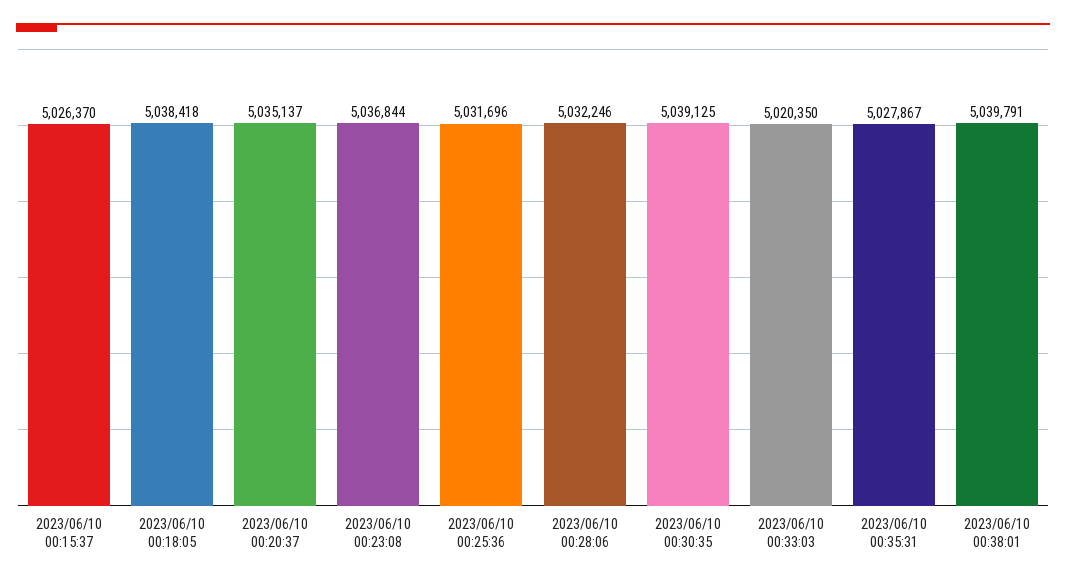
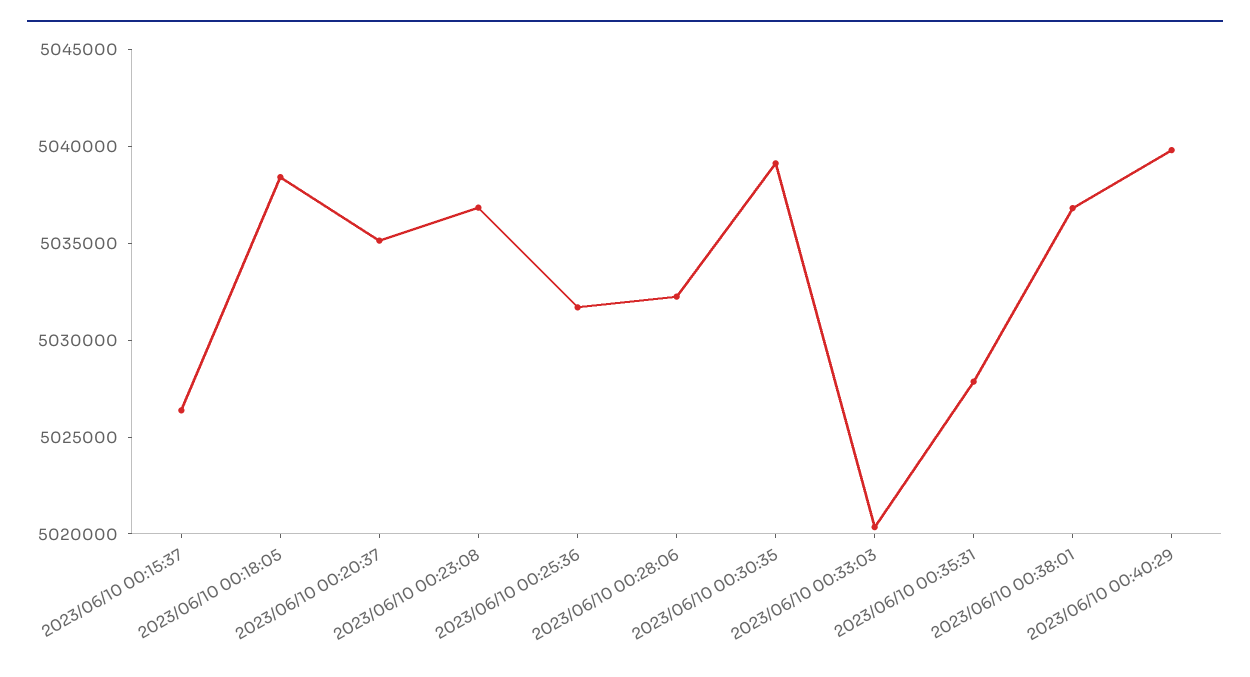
2023/06/10 00:38:01: 5039791 -> 5037000
2023/06/10 00:40:29: none -> 5040000

